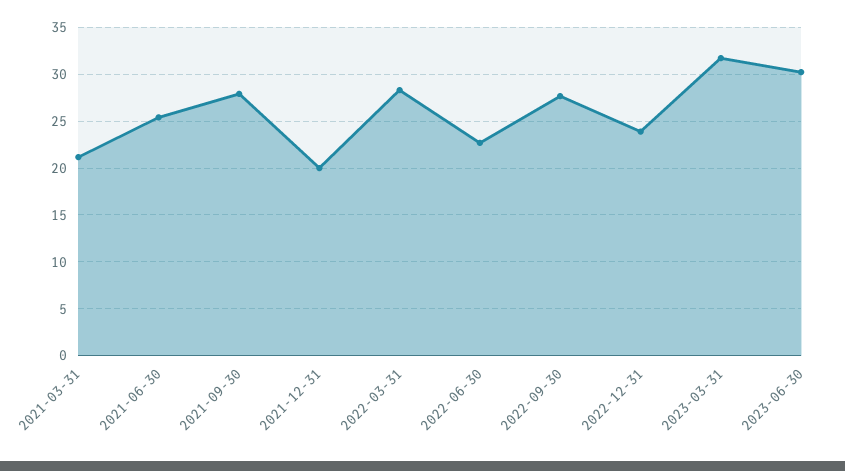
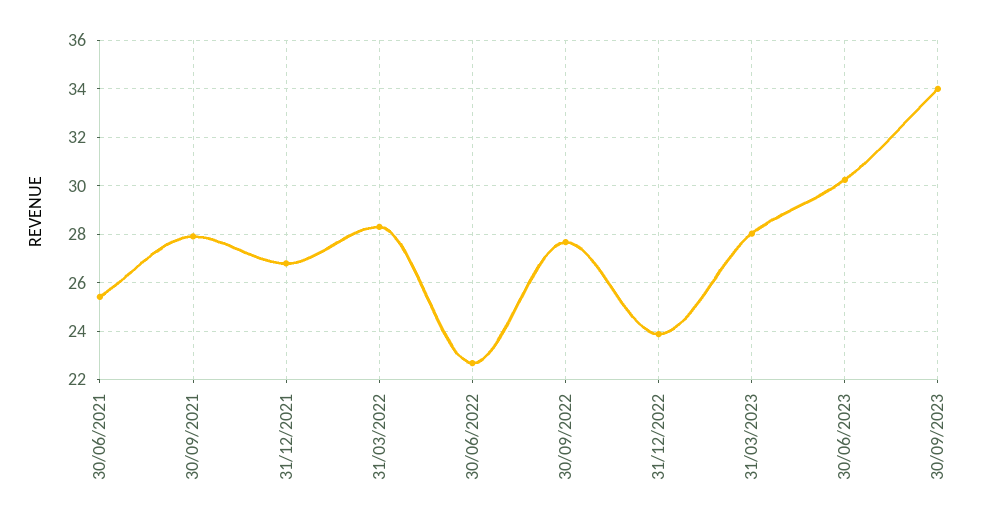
2021-03-31: 21 -> none
2021-12-31: 20 -> 26.75
2023-03-31: 32 -> 28
30/09/2023: none -> 34

